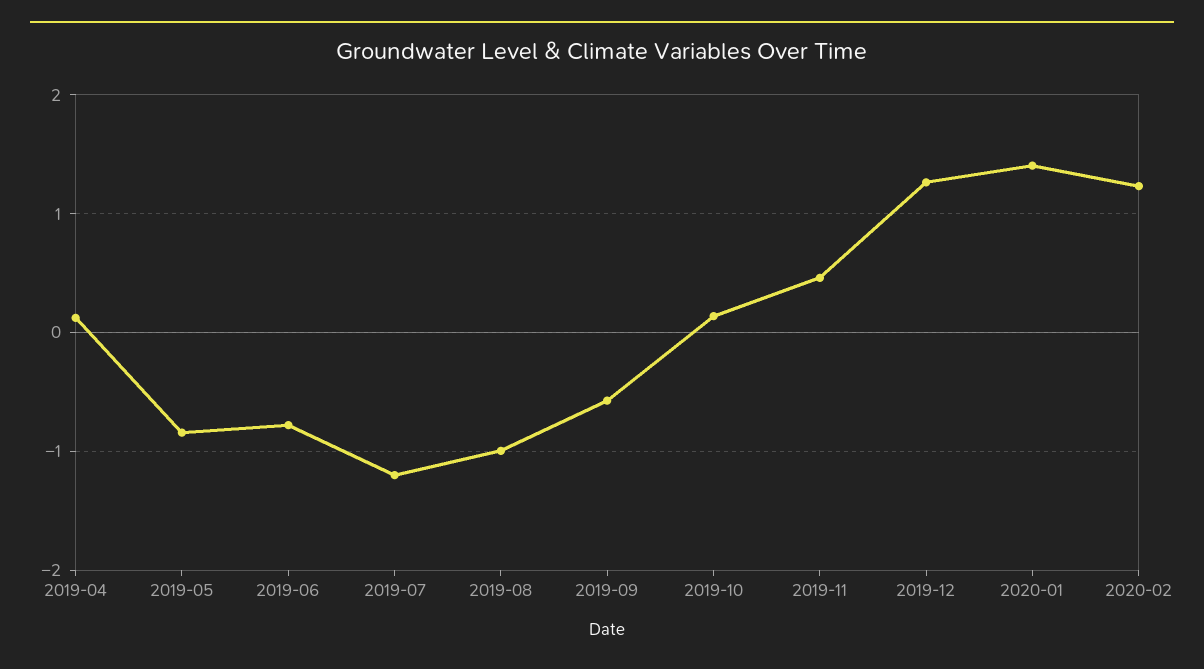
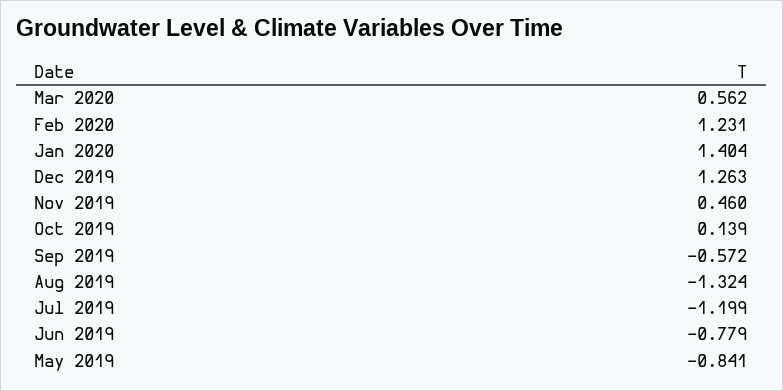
2019-04: 0.1 -> none
2019-08: -1 -> -1.324
Mar 2020: none -> 0.562

